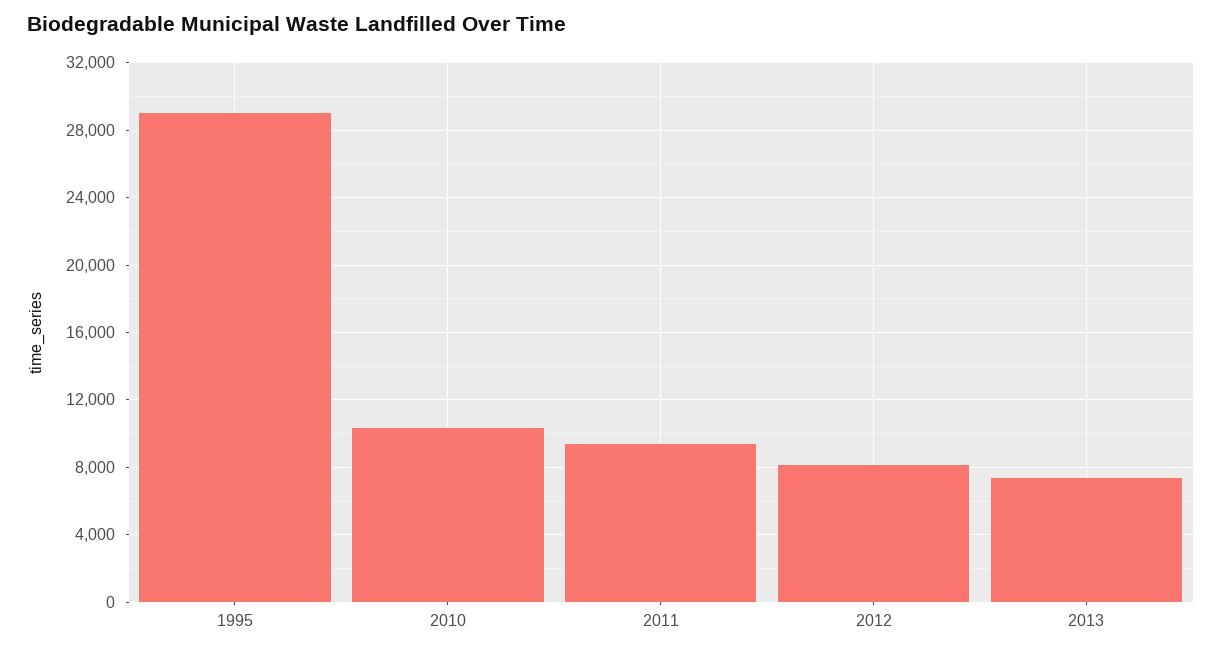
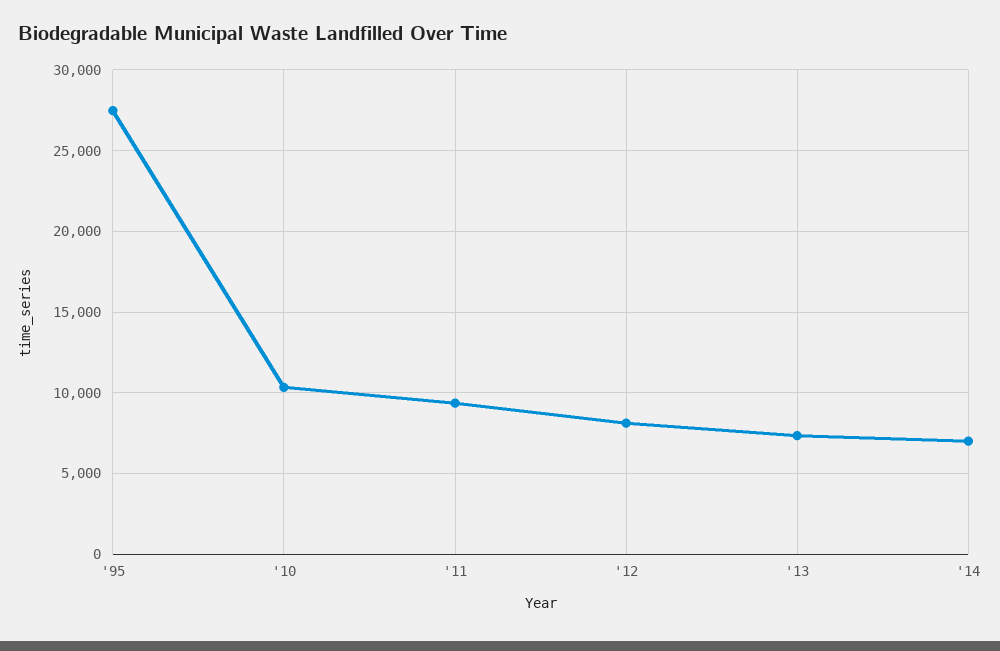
1995: 29000 -> 27500
'14: none -> 7000

